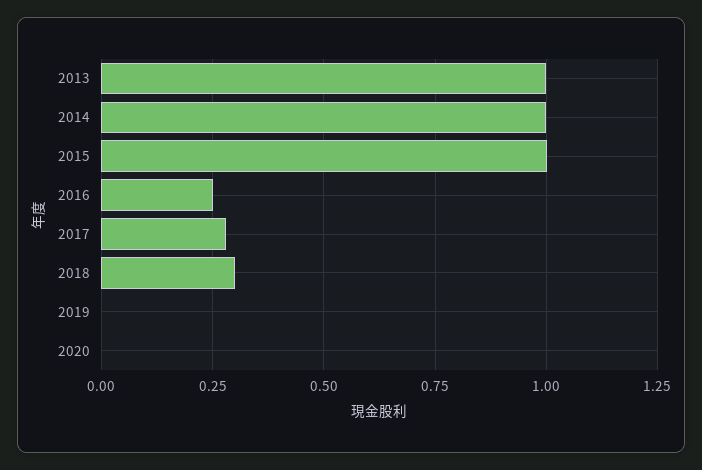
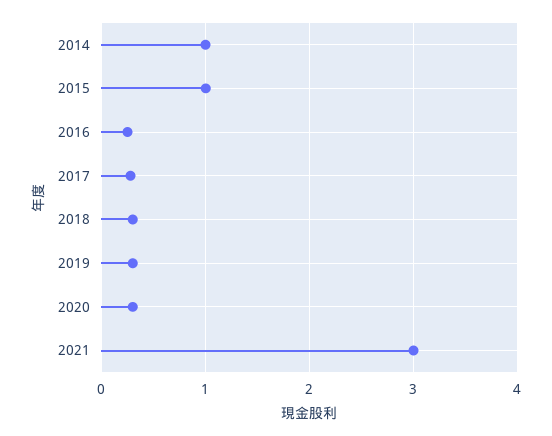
2013: 1 -> none
2019: 0 -> 0.3
2020: 0 -> 0.3
2021: none -> 3

